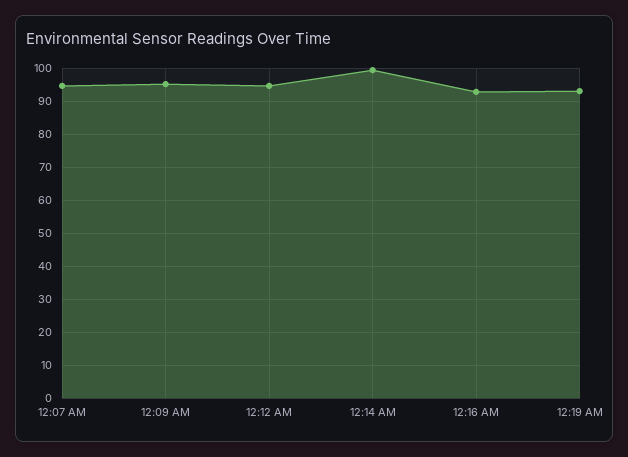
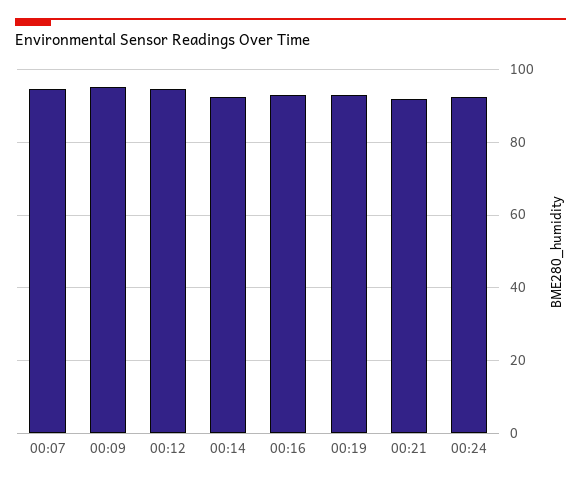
12:14 AM: 100 -> 92
00:21: none -> 92
00:24: none -> 92

